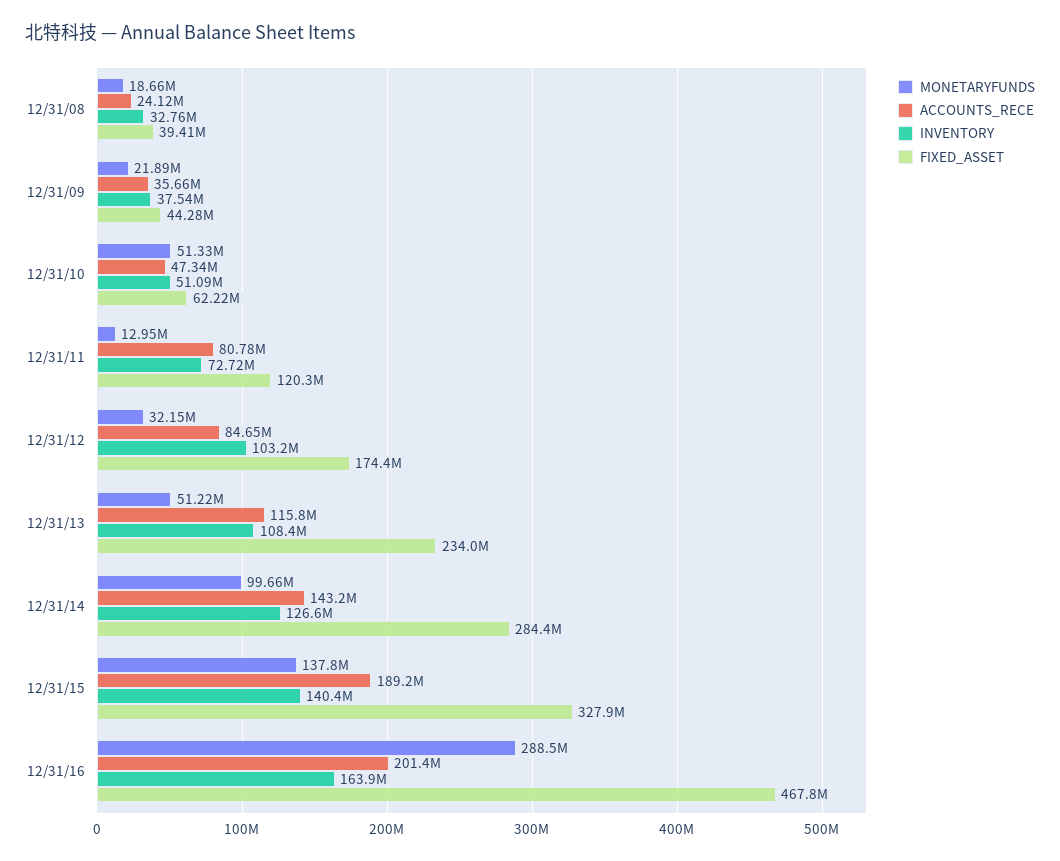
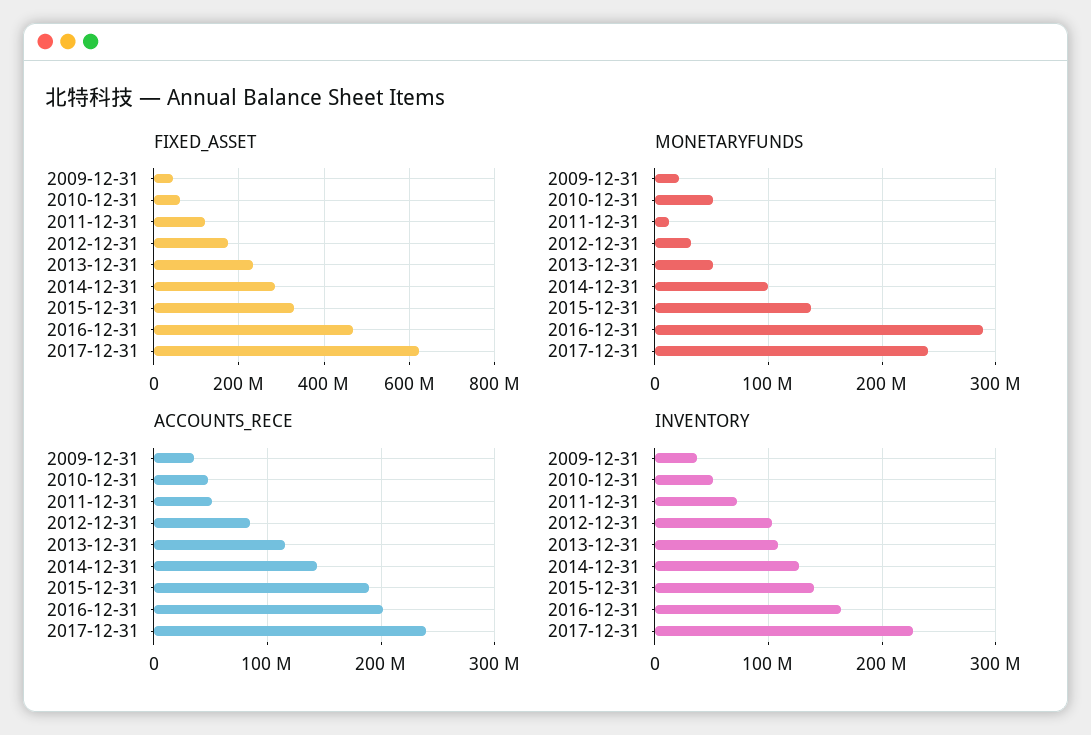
MONETARYFUNDS, 12/31/08: 18660000 -> none
ACCOUNTS_RECE, 12/31/08: 24120000 -> none
INVENTORY, 12/31/08: 32760000 -> none
FIXED_ASSET, 12/31/08: 39410000 -> none
ACCOUNTS_RECE, 12/31/11: 80780000 -> 50000000
FIXED_ASSET, 2017-12-31: none -> 620000000
MONETARYFUNDS, 2017-12-31: none -> 240000000
ACCOUNTS_RECE, 2017-12-31: none -> 240000000
INVENTORY, 2017-12-31: none -> 230000000

